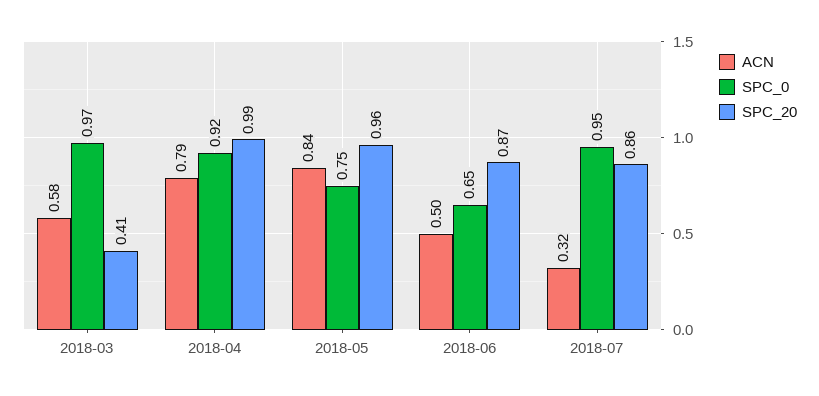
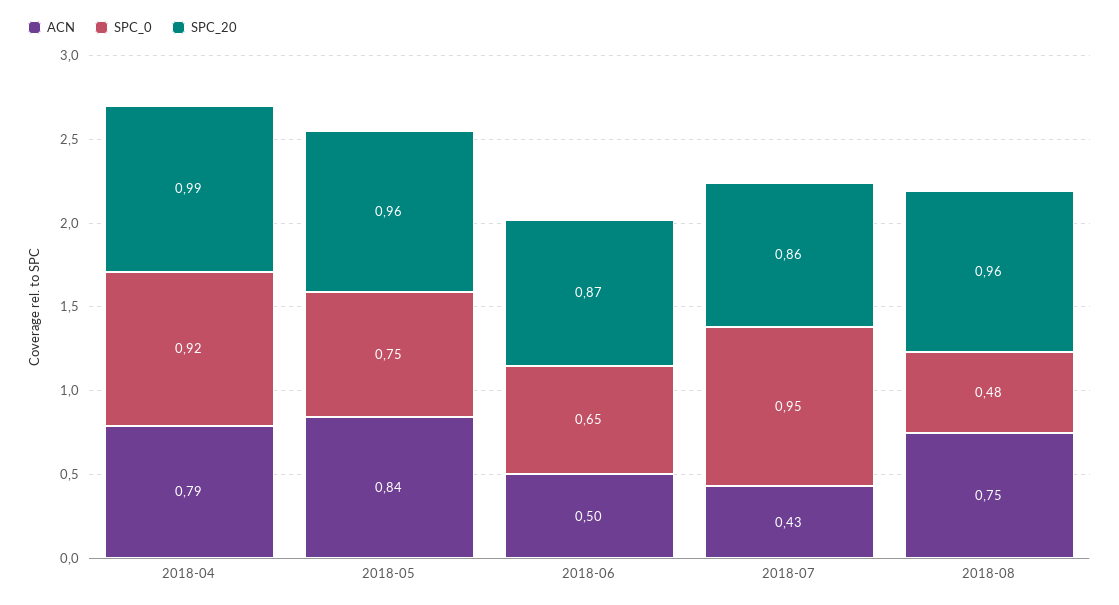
ACN, 2018-03: 0.58 -> none
SPC_0, 2018-03: 0.97 -> none
SPC_20, 2018-03: 0.41 -> none
ACN, 2018-07: 0.32 -> 0.43
ACN, 2018-08: none -> 0.75
SPC_0, 2018-08: none -> 0.48
SPC_20, 2018-08: none -> 0.96

